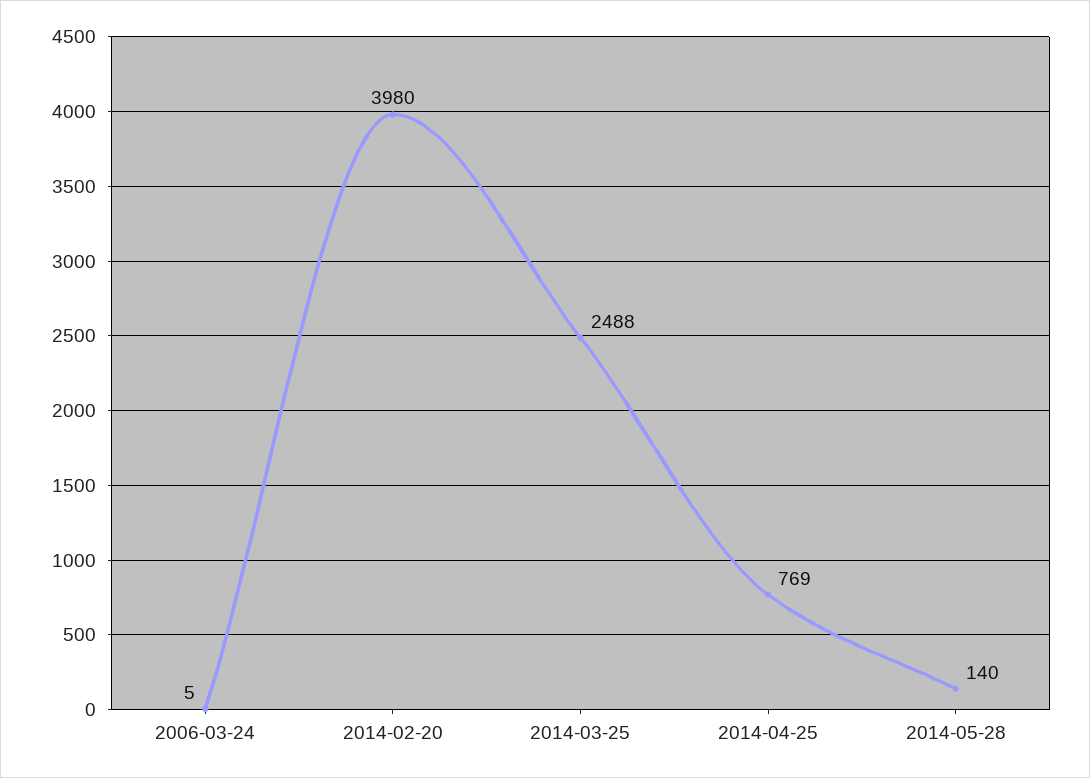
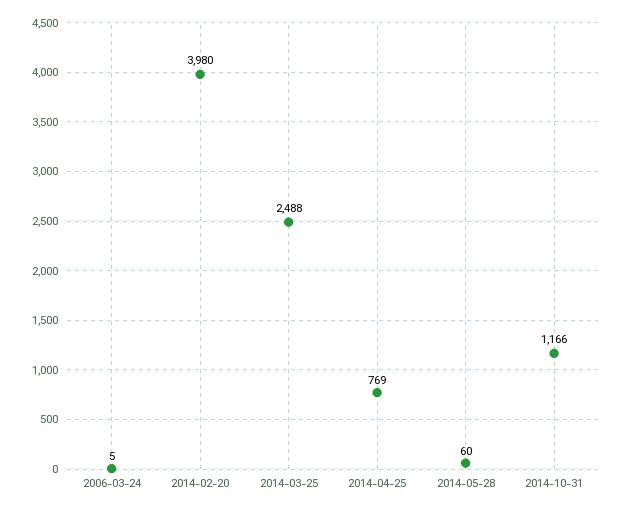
2014-05-28: 140 -> 60
2014-10-31: none -> 1166

